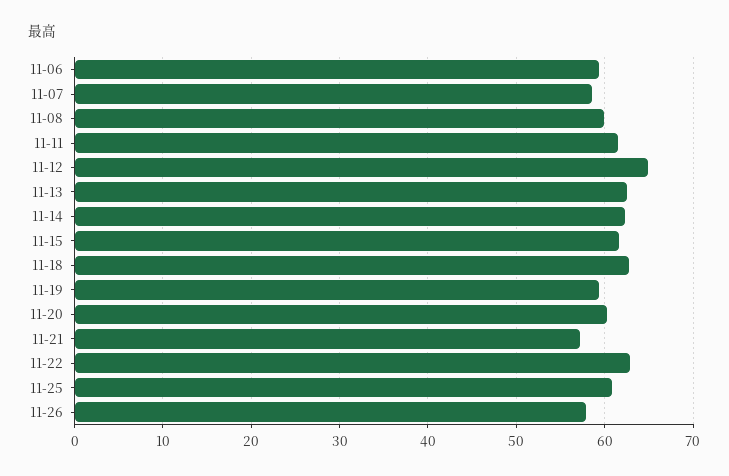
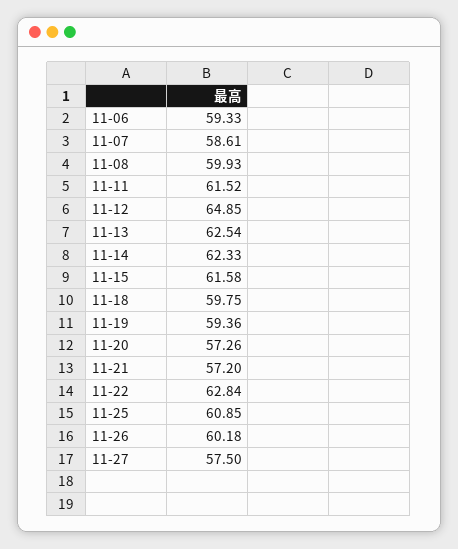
11-18: 63 -> 59.75
11-20: 60 -> 57.26
11-26: 58 -> 60.18
11-27: none -> 57.5

